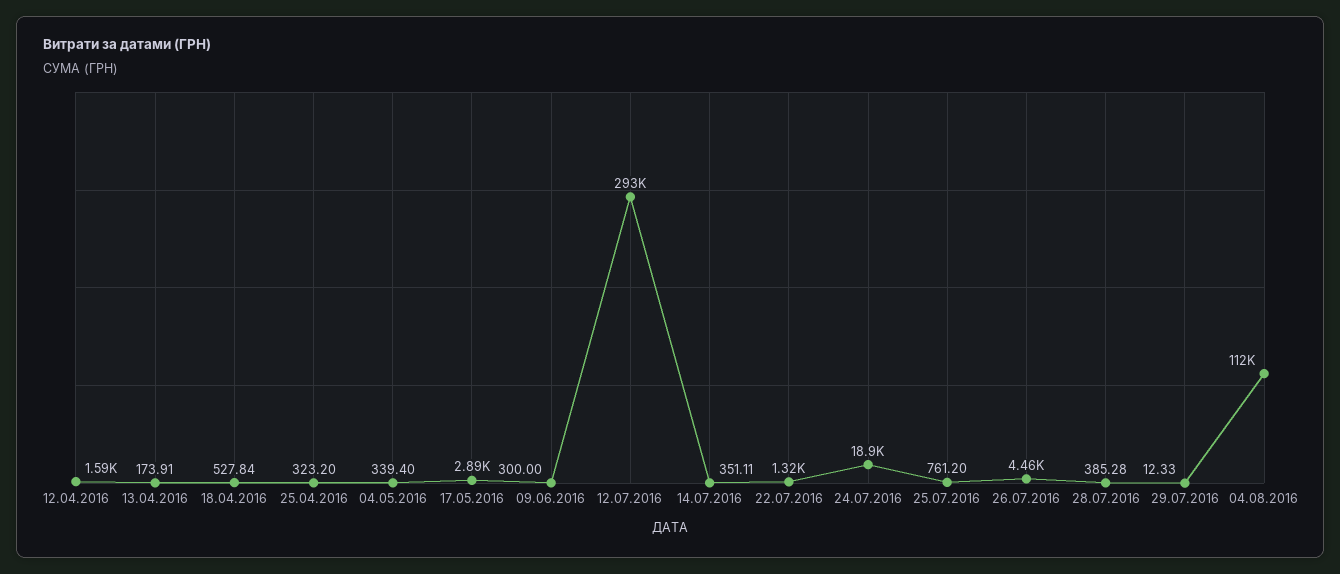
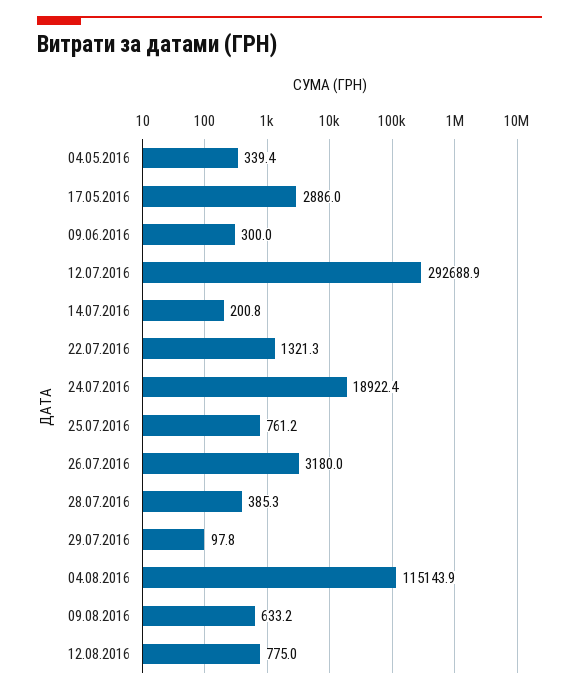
12.04.2016: 1590 -> none
13.04.2016: 173.91 -> none
18.04.2016: 527.84 -> none
25.04.2016: 323.2 -> none
14.07.2016: 351.11 -> 200.8
26.07.2016: 4460 -> 3180
29.07.2016: 12.33 -> 97.8
04.08.2016: 112000 -> 115143.9
09.08.2016: none -> 633.2
12.08.2016: none -> 775

